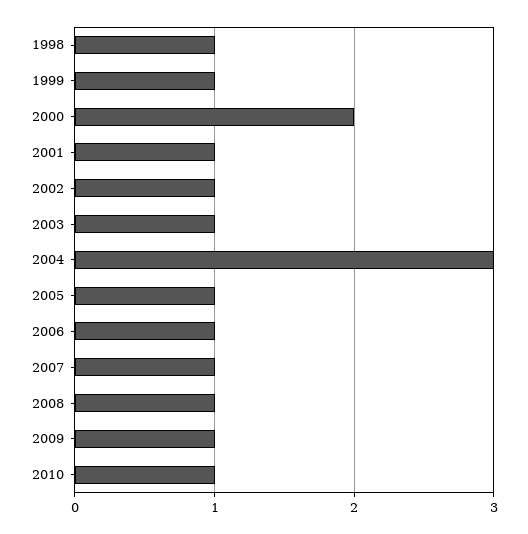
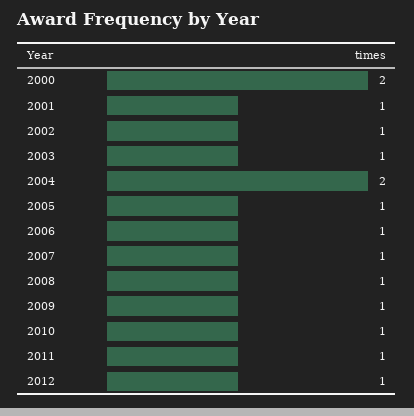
1998: 1 -> none
1999: 1 -> none
2004: 3 -> 2
2011: none -> 1
2012: none -> 1

